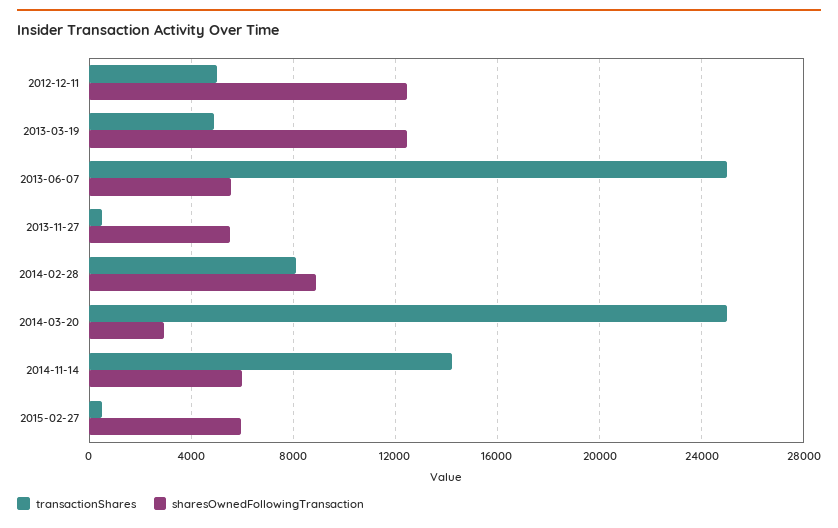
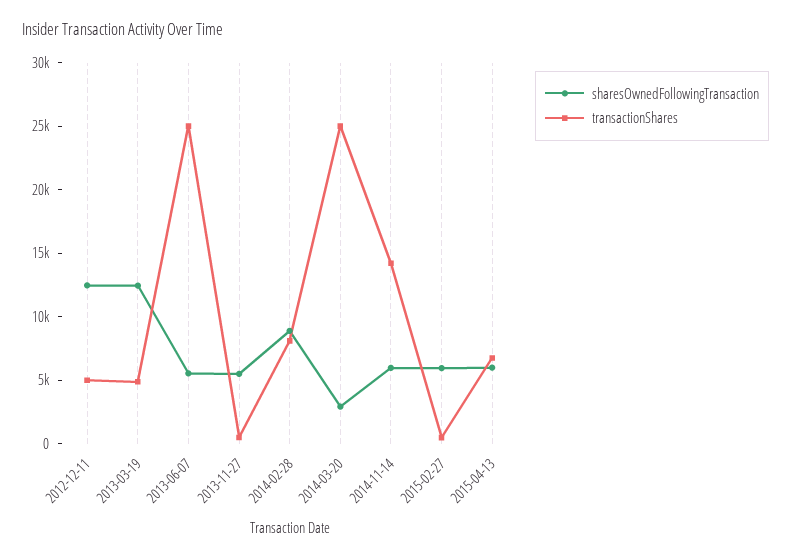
sharesOwnedFollowingTransaction, 2015-04-13: none -> 6000
transactionShares, 2015-04-13: none -> 7000

